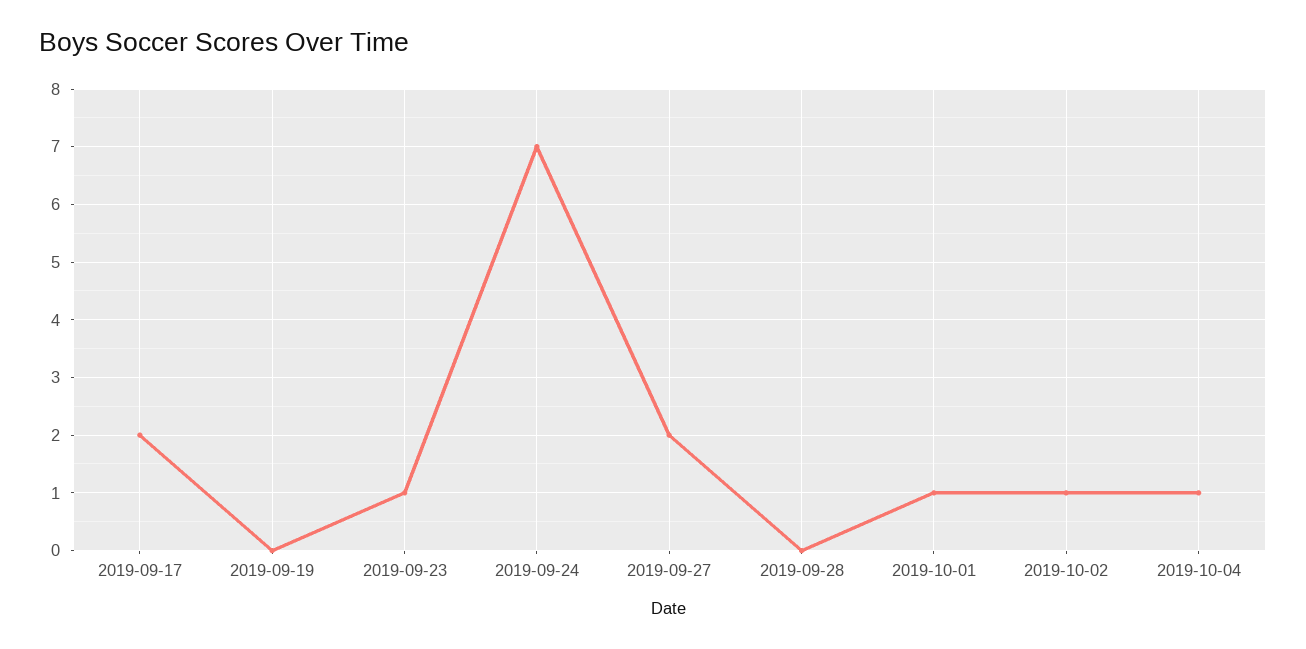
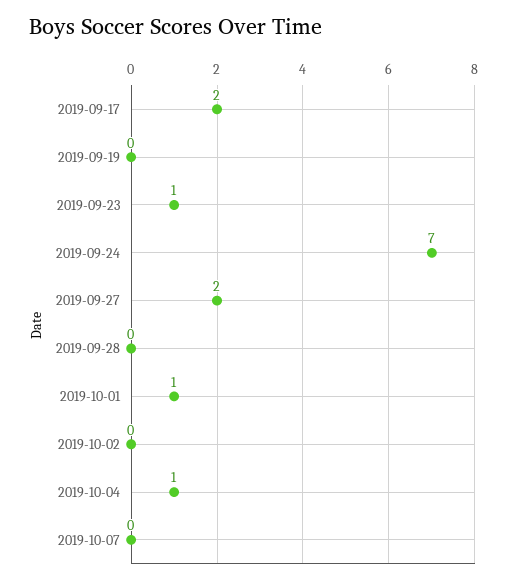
2019-10-02: 1 -> 0
2019-10-07: none -> 0

